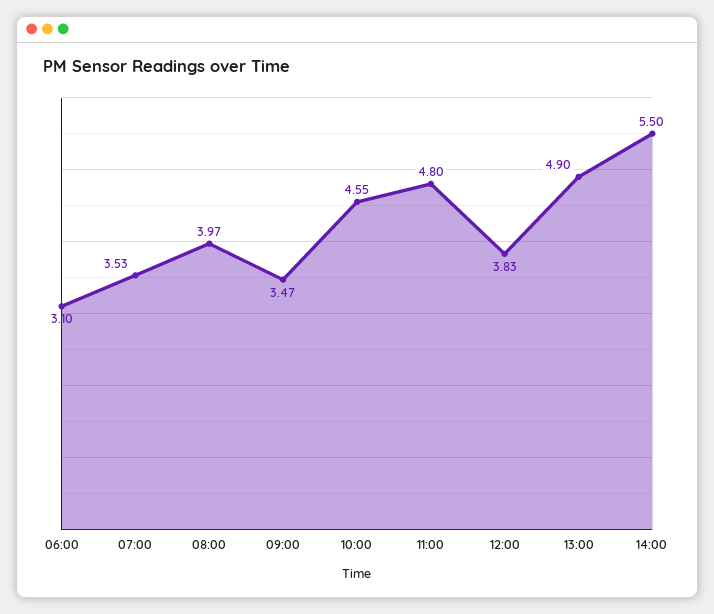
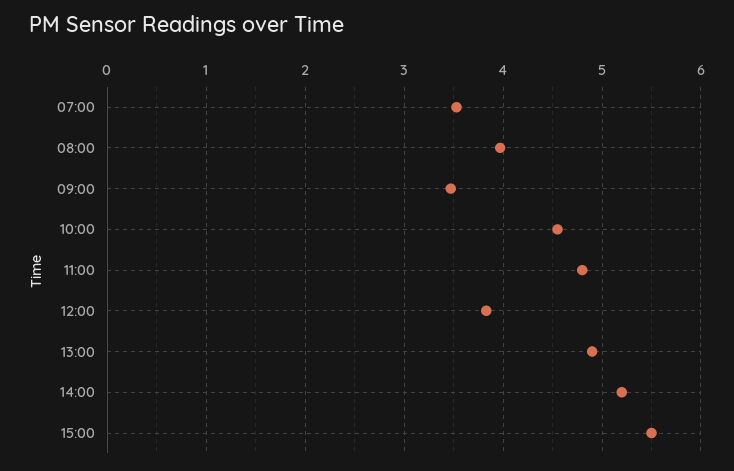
06:00: 3.1 -> none
14:00: 5.5 -> 5.2
15:00: none -> 5.5

